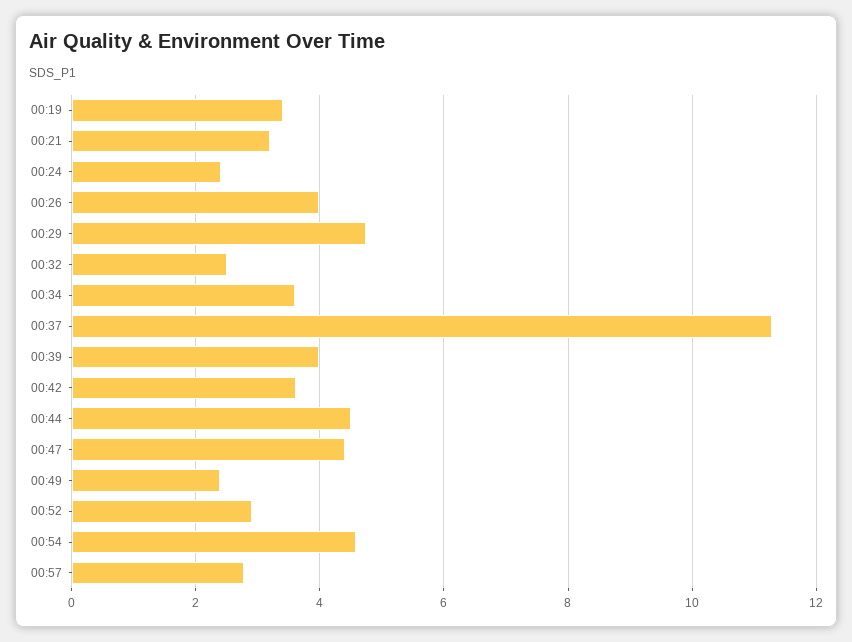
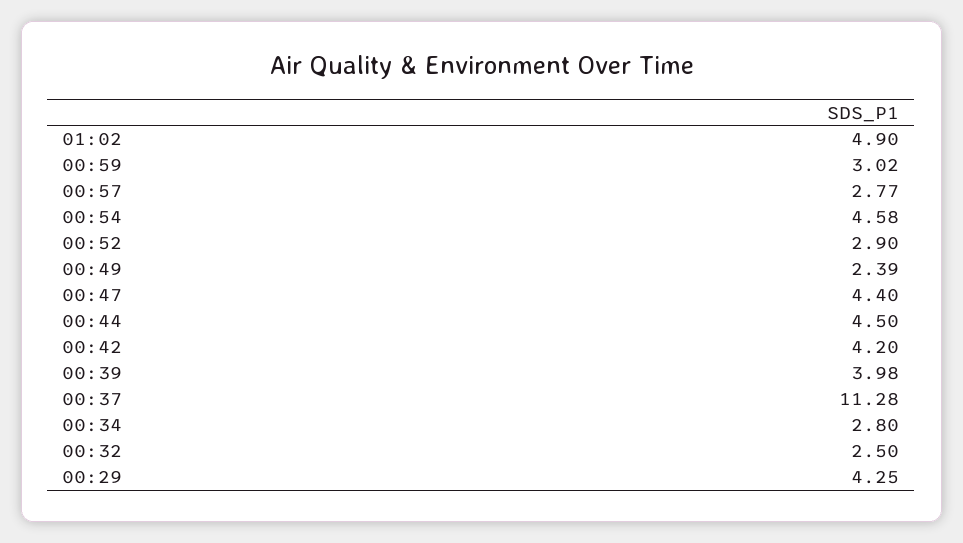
00:19: 3.4 -> none
00:21: 3.2 -> none
00:24: 2.4 -> none
00:26: 4 -> none
00:29: 4.8 -> 4.25
00:34: 3.6 -> 2.8
00:42: 3.6 -> 4.2
01:02: none -> 4.9
00:59: none -> 3.02

